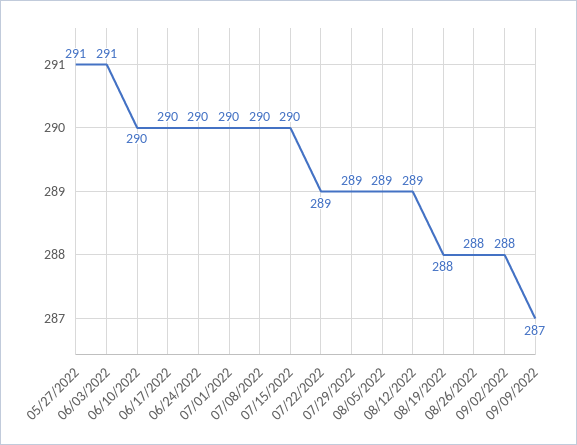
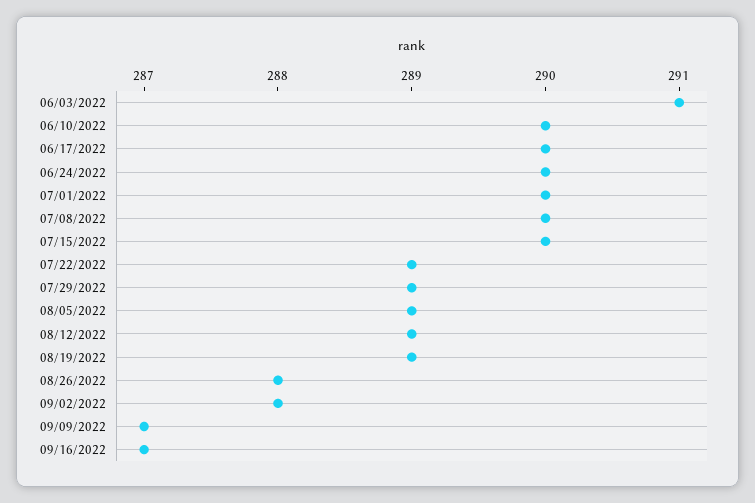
05/27/2022: 291 -> none
08/19/2022: 288 -> 289
09/16/2022: none -> 287

